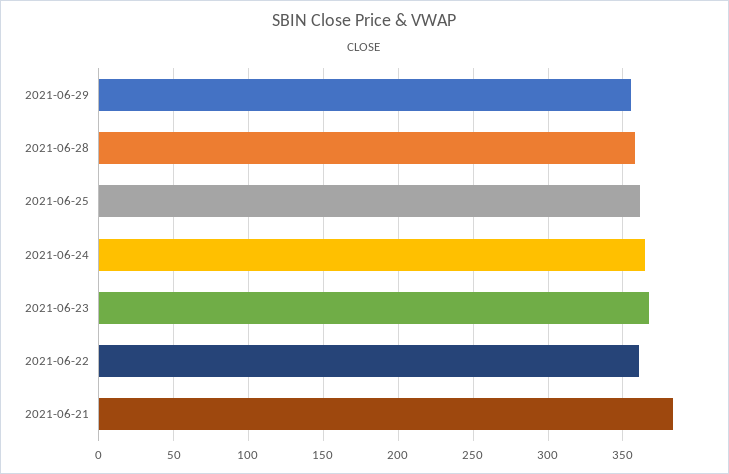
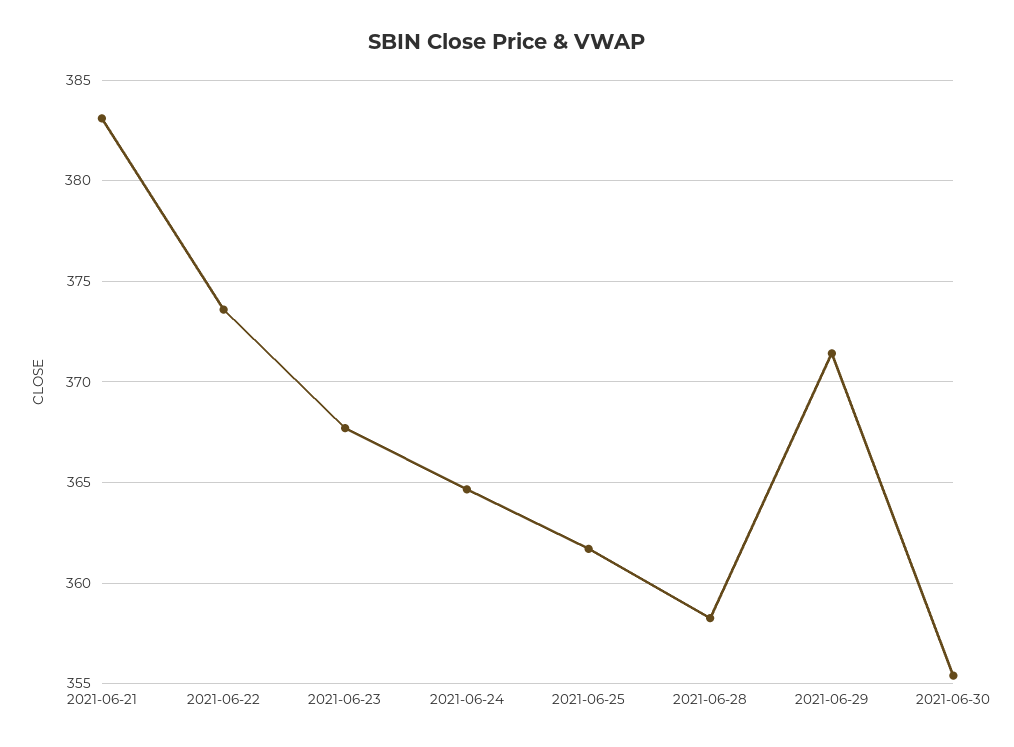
2021-06-29: 355 -> 371.5
2021-06-22: 360 -> 373.5
2021-06-30: none -> 355.5

